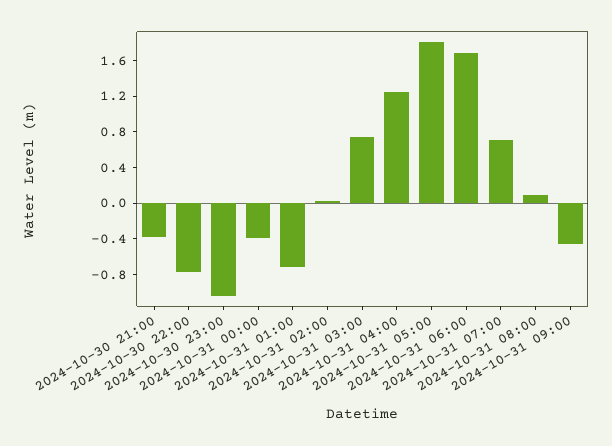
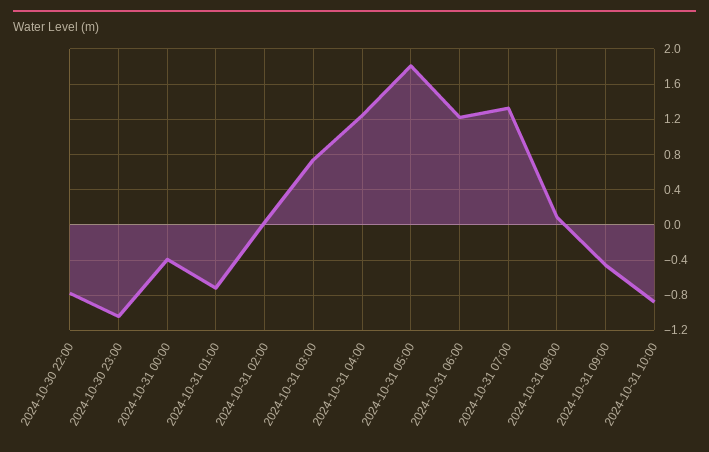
2024-10-30 21:00: -0.4 -> none
2024-10-31 06:00: 1.7 -> 1.2
2024-10-31 07:00: 0.7 -> 1.3
2024-10-31 10:00: none -> -0.9

